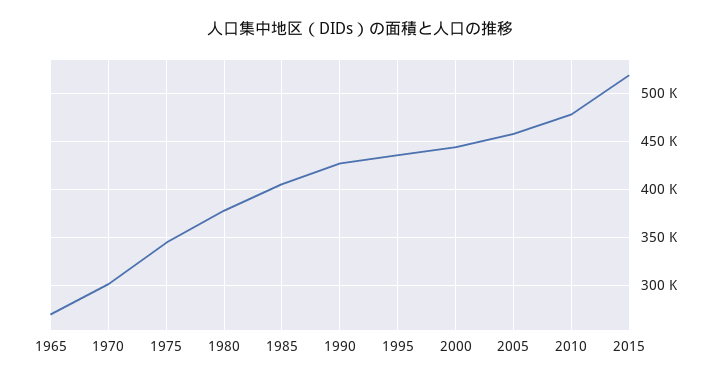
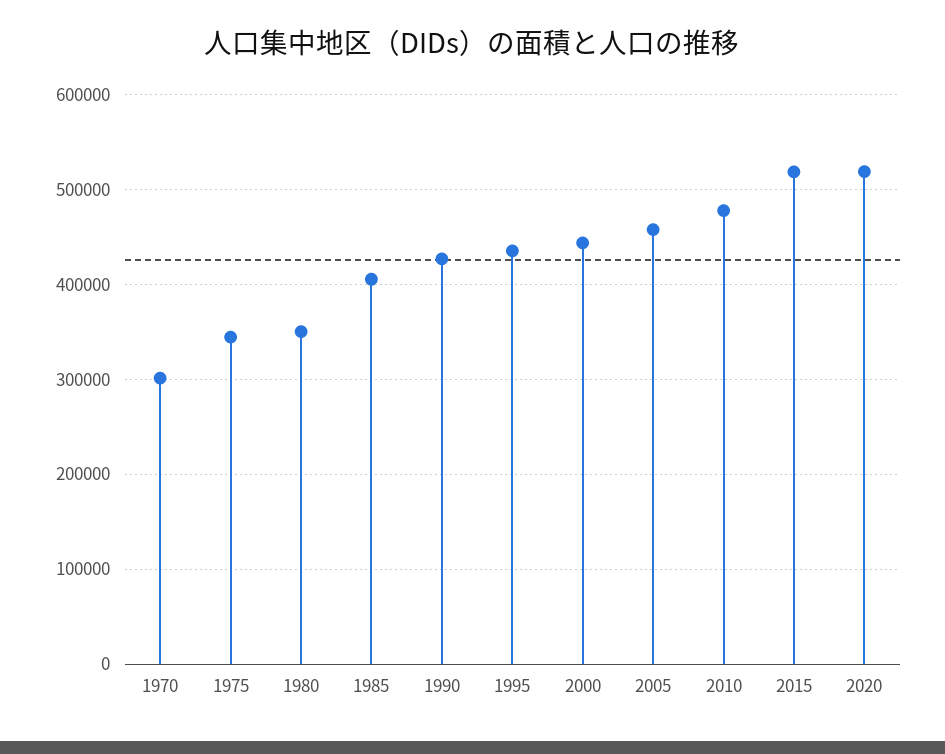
1965: 270000 -> none
1980: 380000 -> 350000
2020: none -> 520000

